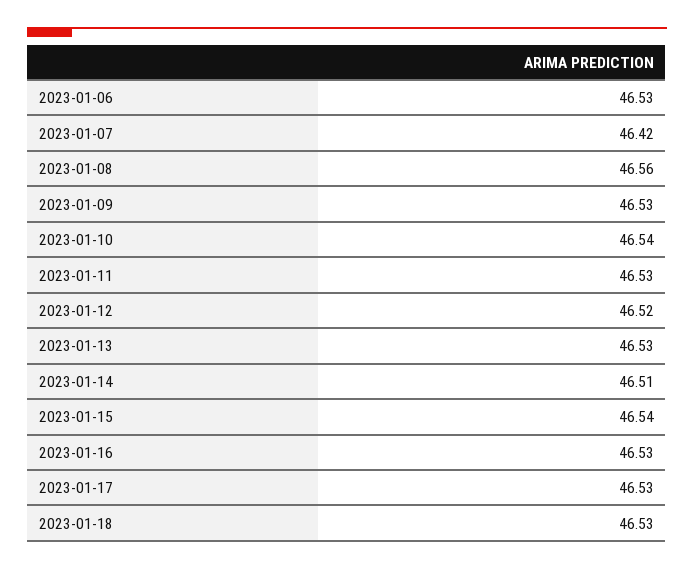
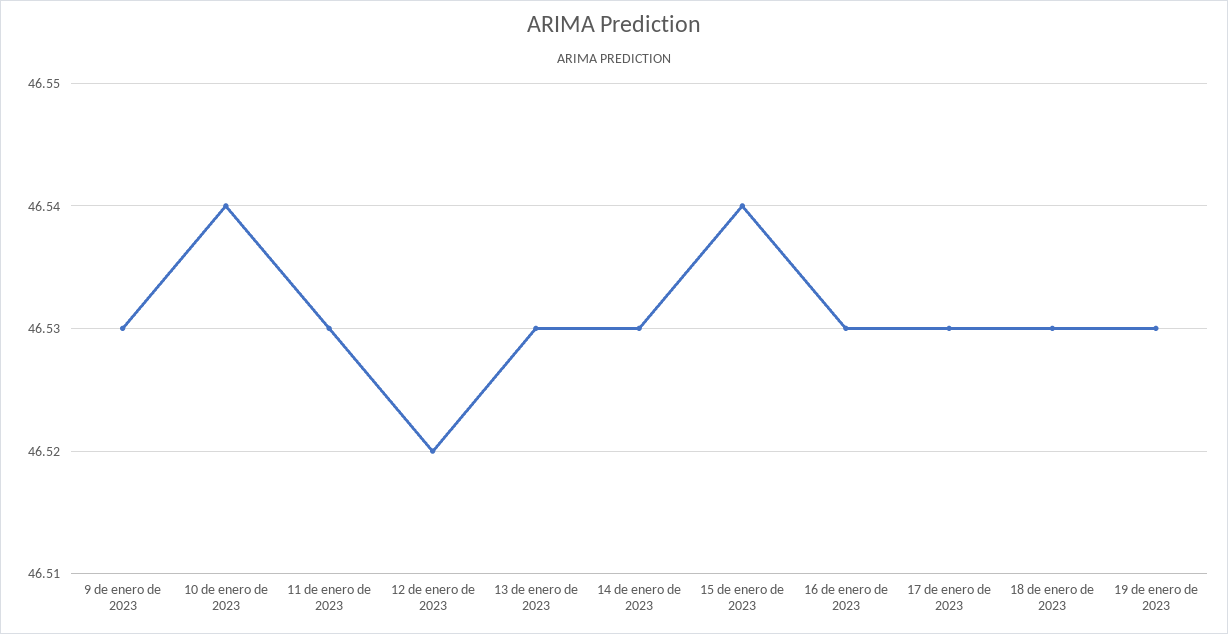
2023-01-06: 46.53 -> none
2023-01-07: 46.42 -> none
2023-01-08: 46.56 -> none
2023-01-14: 46.51 -> 46.53
19 de enero de 2023: none -> 46.53

